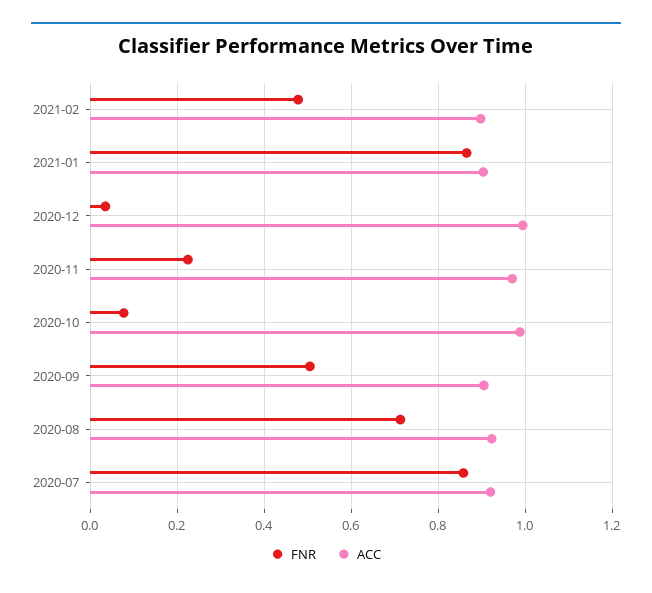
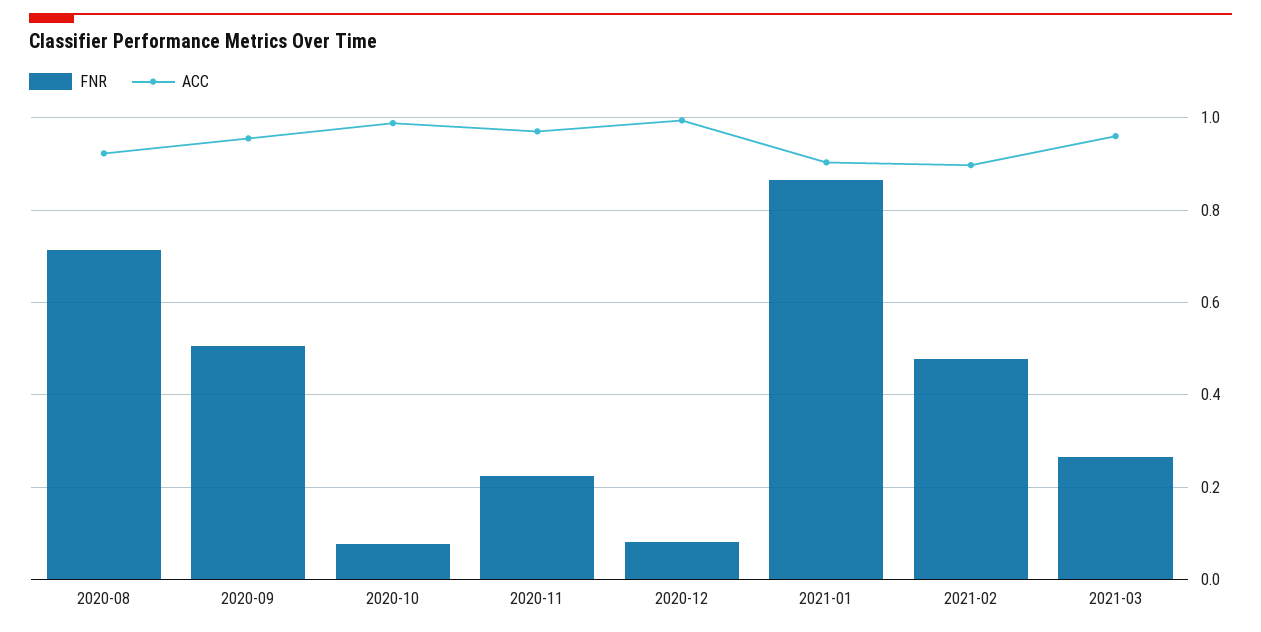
FNR, 2020-12: 0.04 -> 0.08
ACC, 2020-09: 0.9 -> 0.96
FNR, 2020-07: 0.86 -> none
ACC, 2020-07: 0.92 -> none
FNR, 2021-03: none -> 0.26
ACC, 2021-03: none -> 0.96

